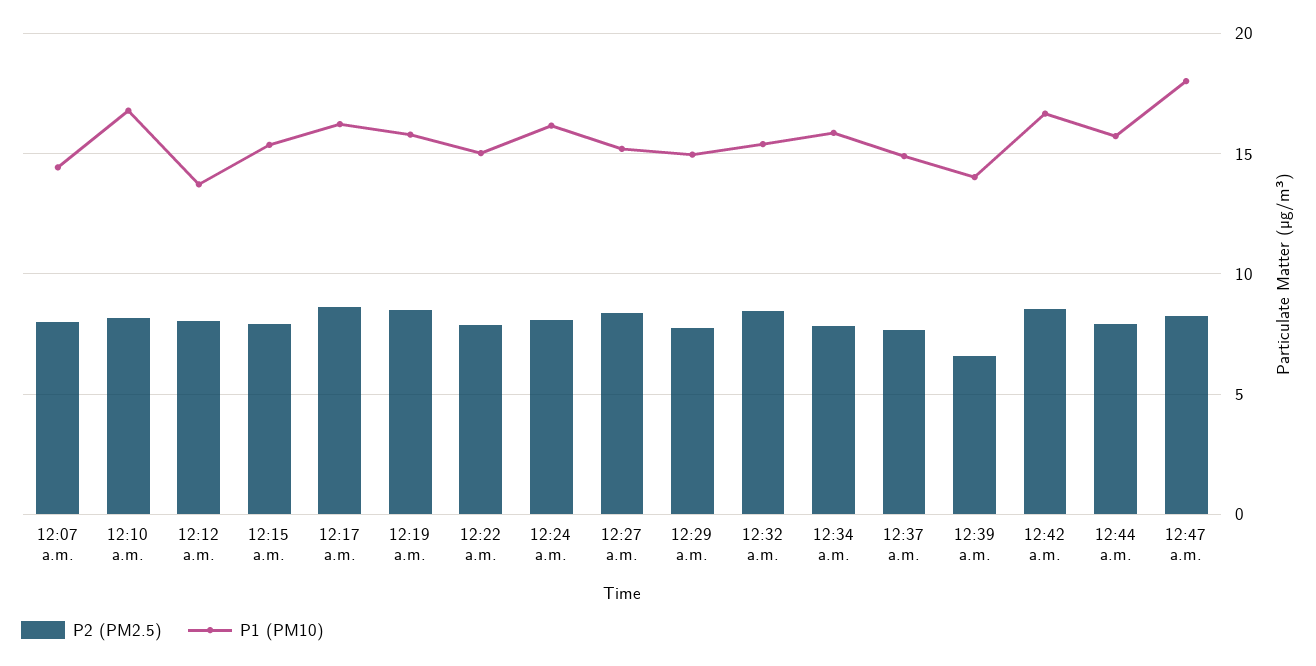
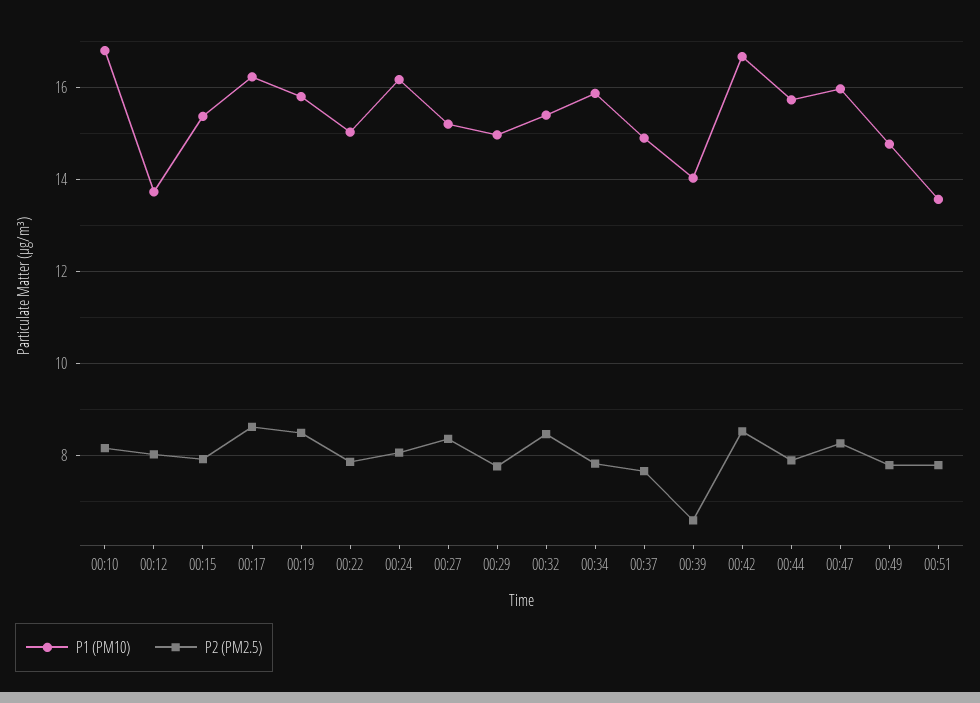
P2 (PM2.5), 12:07 a.m.: 8 -> none
P1 (PM10), 12:07 a.m.: 14.5 -> none
P1 (PM10), 12:47 a.m.: 18 -> 16
P1 (PM10), 00:49: none -> 14.8
P2 (PM2.5), 00:49: none -> 7.8
P1 (PM10), 00:51: none -> 13.6
P2 (PM2.5), 00:51: none -> 7.8

